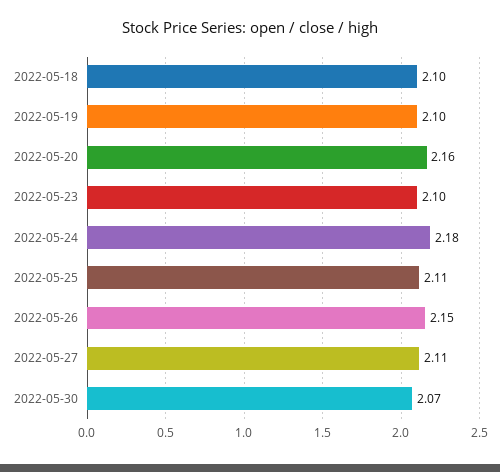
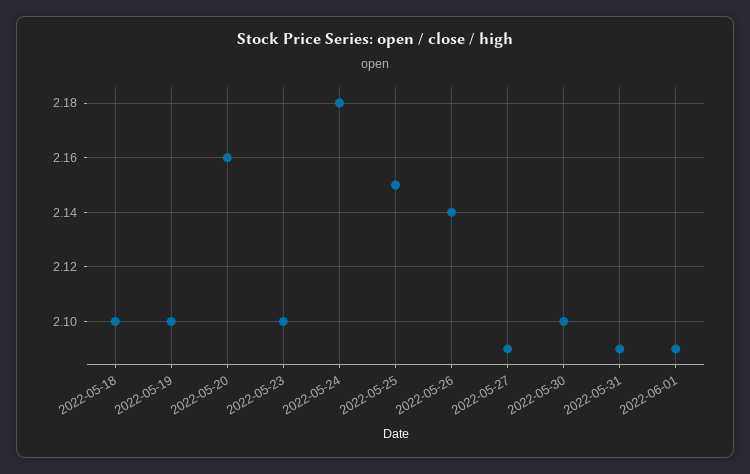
2022-05-25: 2.11 -> 2.15
2022-05-26: 2.15 -> 2.14
2022-05-27: 2.11 -> 2.09
2022-05-30: 2.07 -> 2.1
2022-05-31: none -> 2.09
2022-06-01: none -> 2.09

